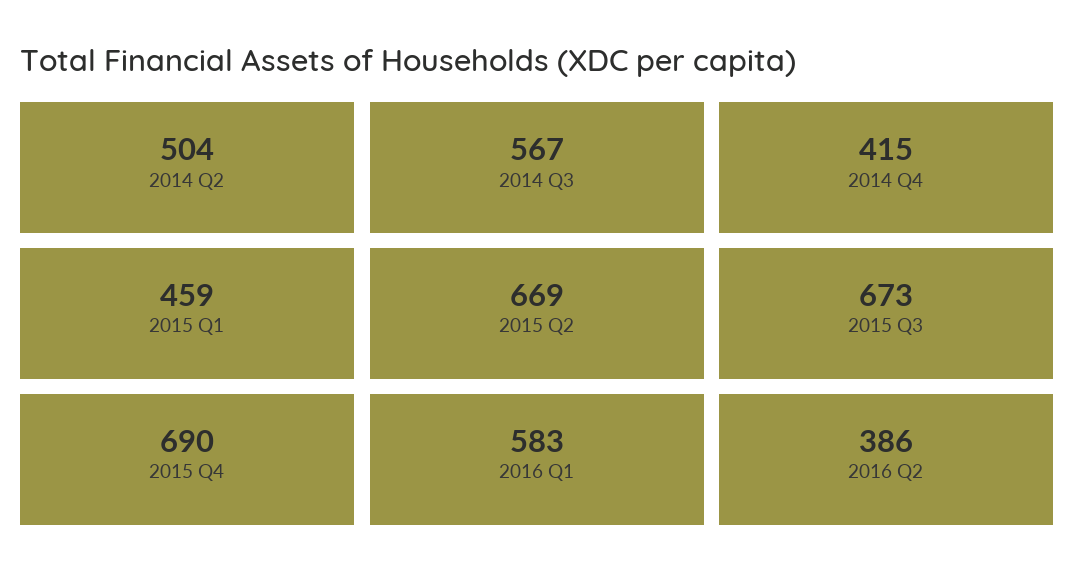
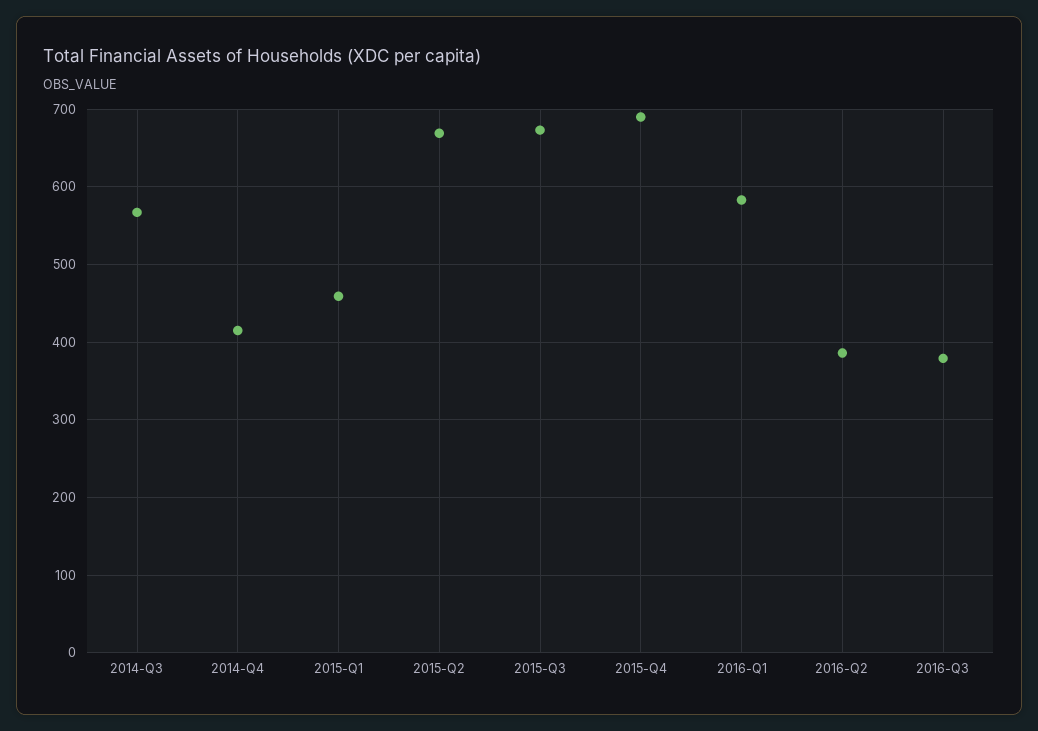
2014 Q2: 504 -> none
2016-Q3: none -> 380

